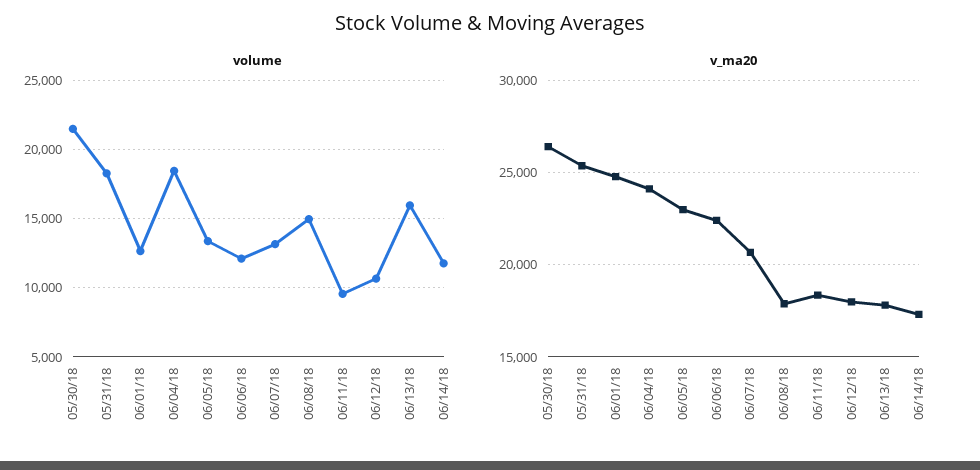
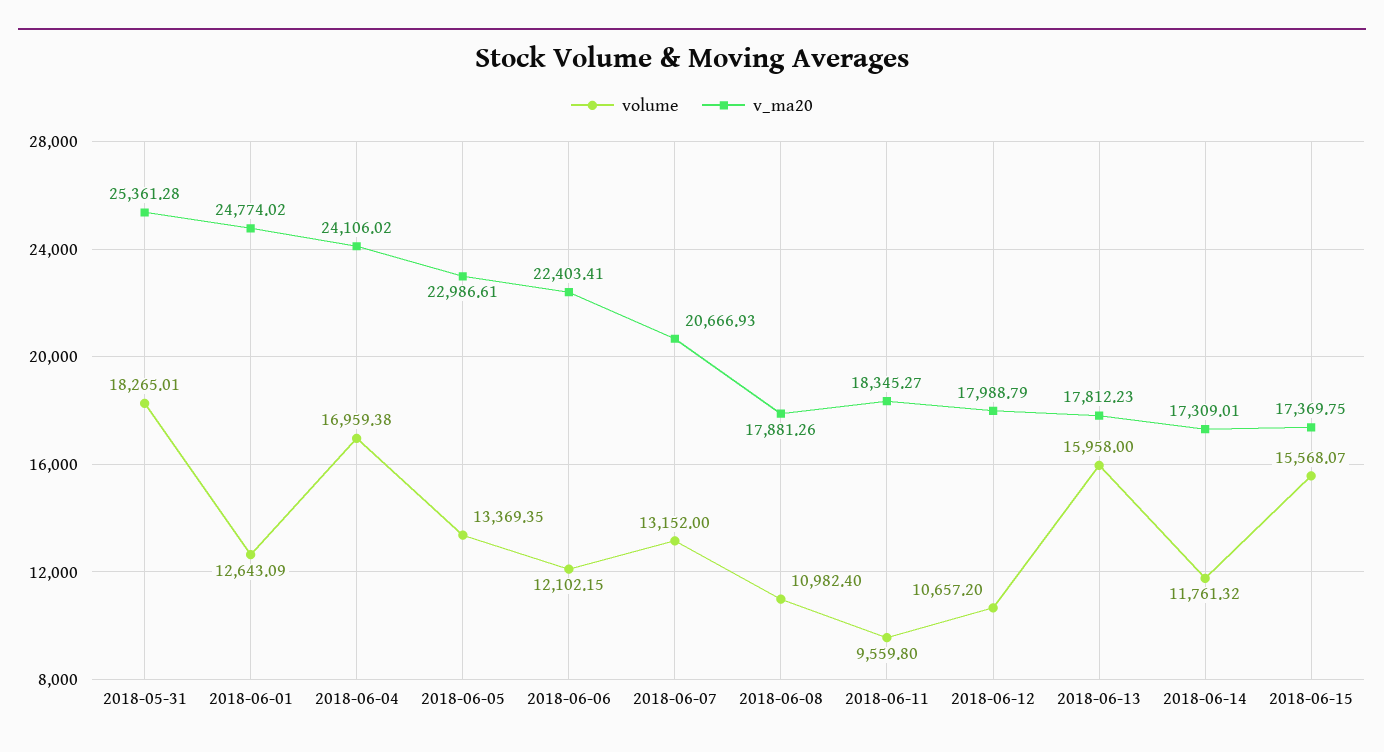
volume, 05/30/18: 21500 -> none
volume, 06/04/18: 18500 -> 16959.38
volume, 06/08/18: 15000 -> 10982.4
v_ma20, 05/30/18: 26500 -> none
volume, 2018-06-15: none -> 15568.07
v_ma20, 2018-06-15: none -> 17369.75

